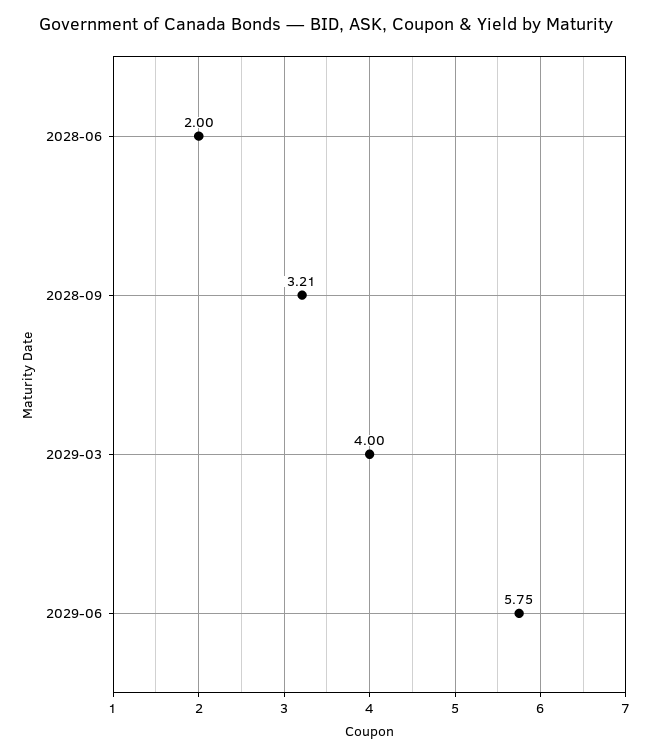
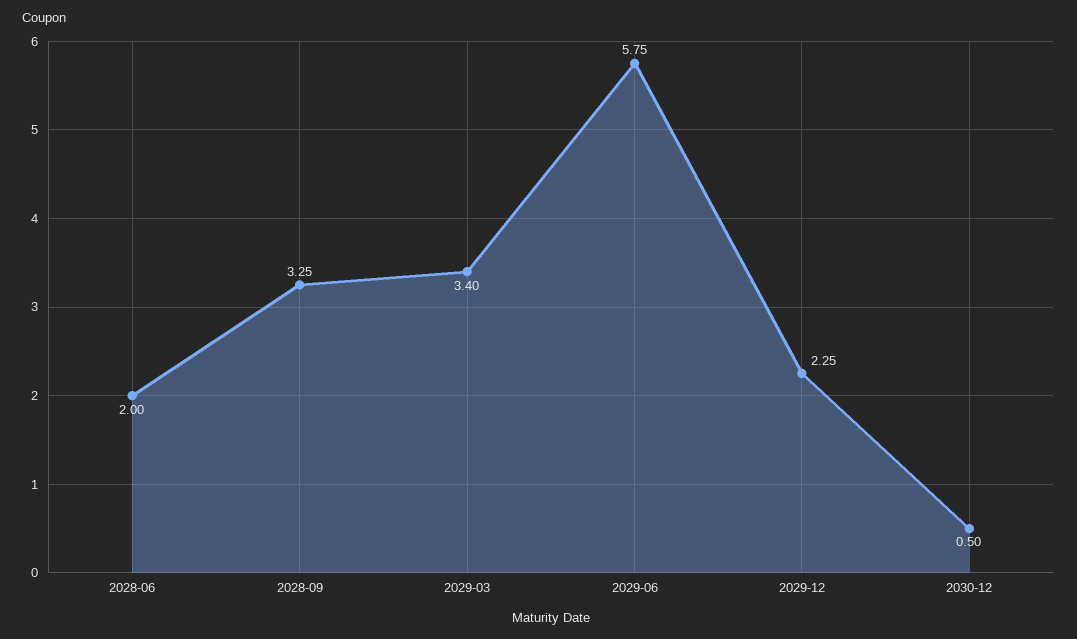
2028-09: 3.21 -> 3.25
2029-03: 4 -> 3.4
2029-12: none -> 2.25
2030-12: none -> 0.5

